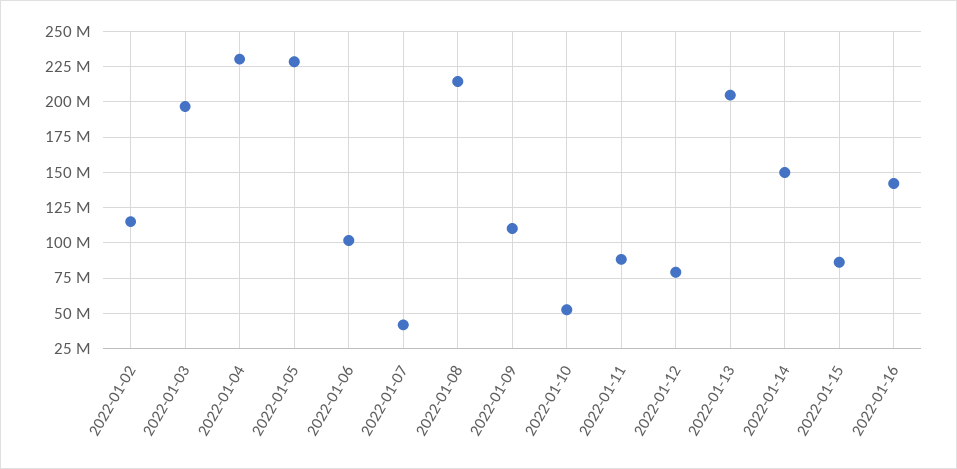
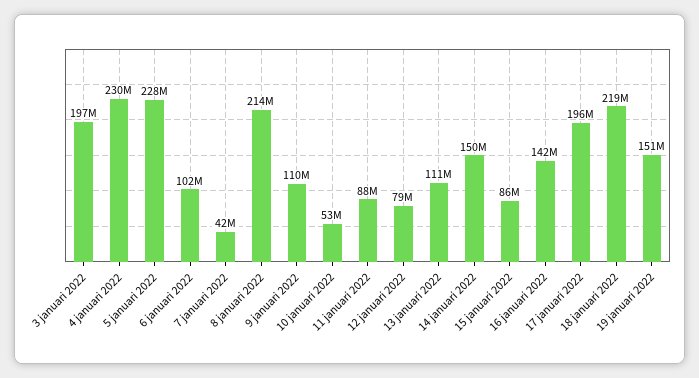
2022-01-02: 115000000 -> none
2022-01-13: 205000000 -> 111000000
17 januari 2022: none -> 196000000
18 januari 2022: none -> 219000000
19 januari 2022: none -> 151000000

